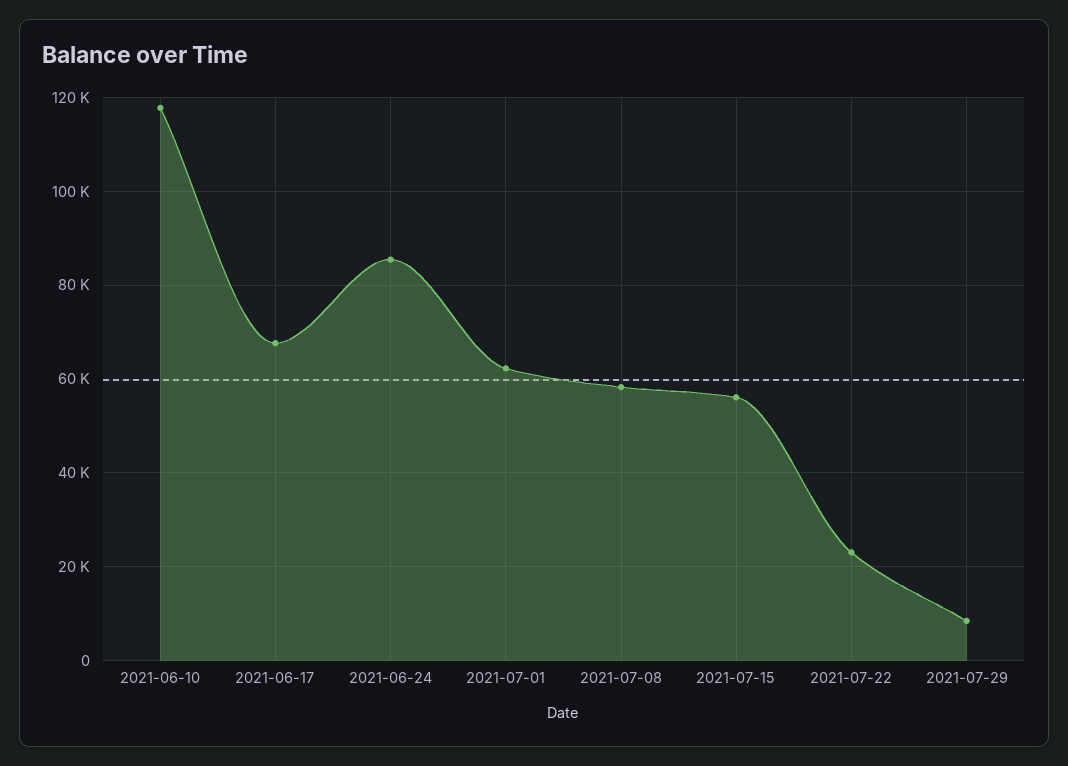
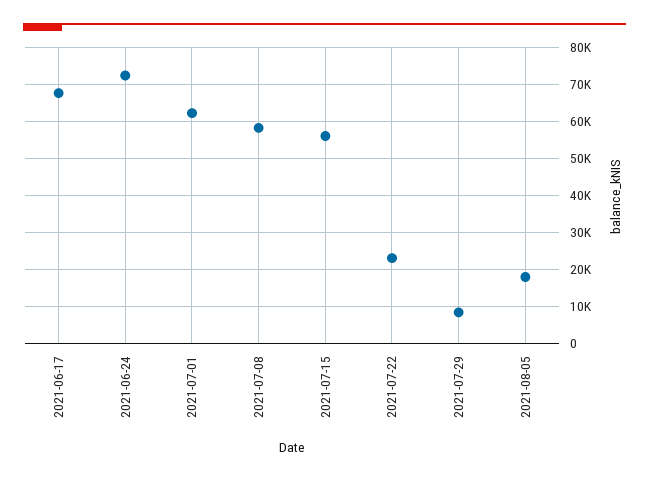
2021-06-10: 118000 -> none
2021-06-24: 86000 -> 72000
2021-08-05: none -> 18000

